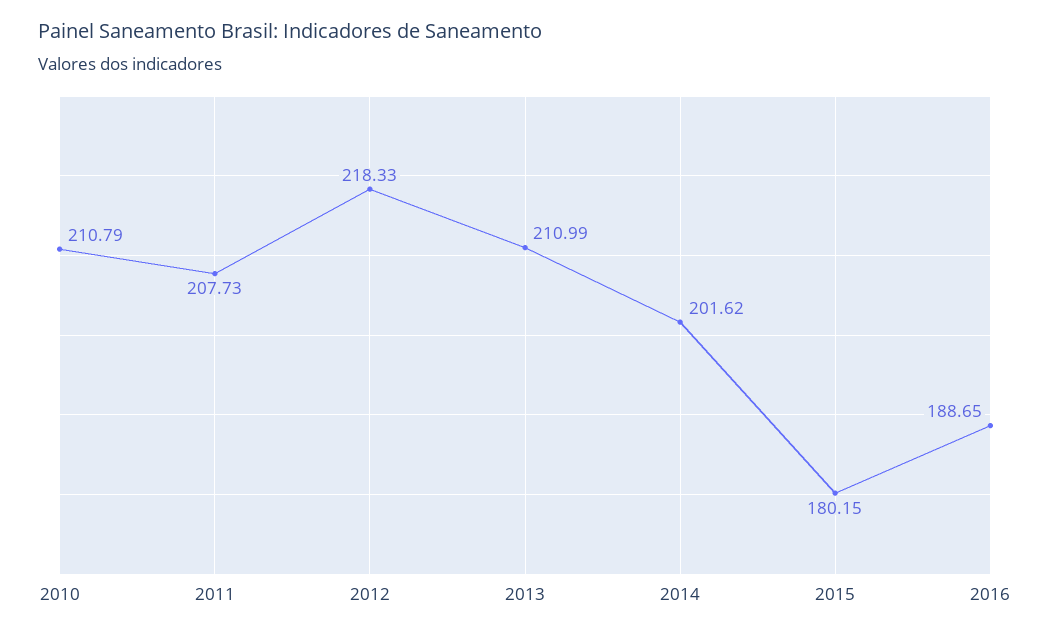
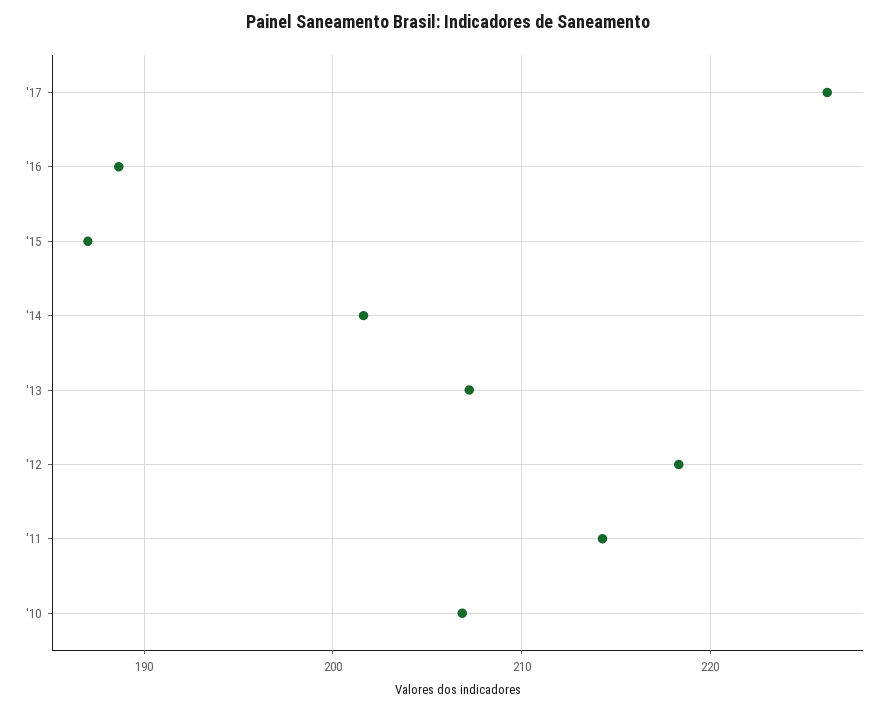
2010: 210.79 -> 207
2011: 207.73 -> 214
2013: 210.99 -> 207
2015: 180.15 -> 187
'17: none -> 226

